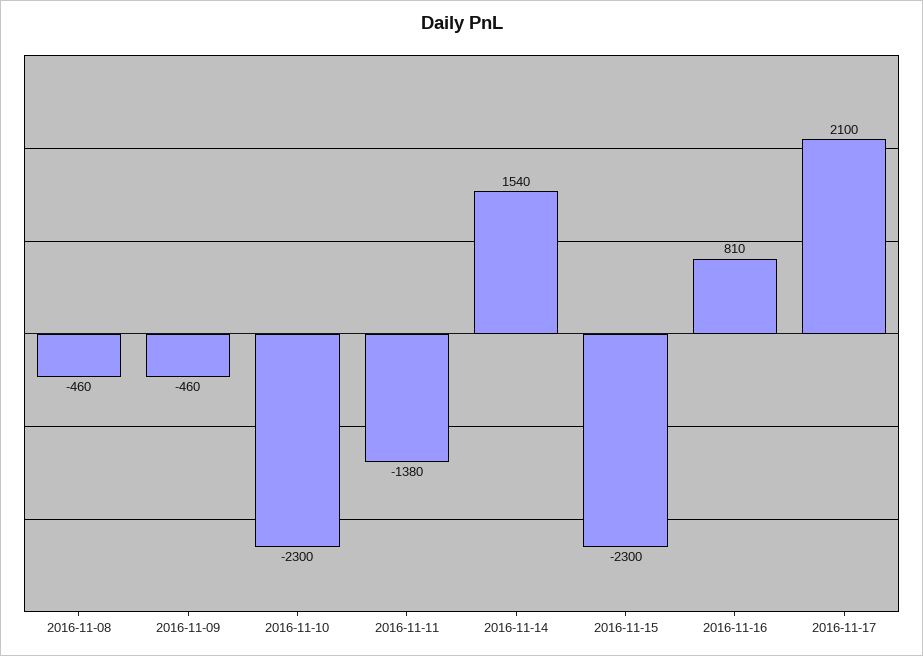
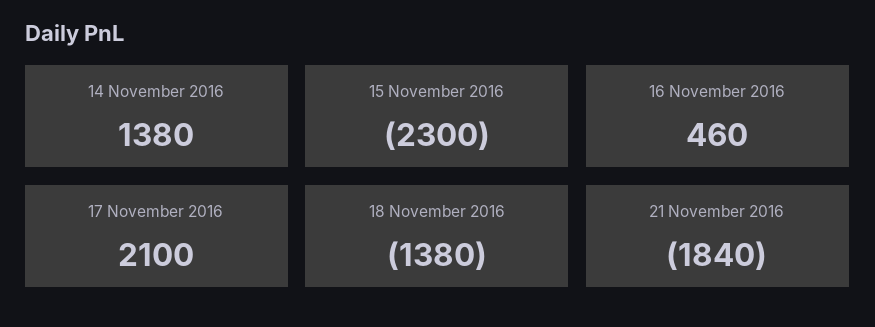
2016-11-08: -460 -> none
2016-11-09: -460 -> none
2016-11-10: -2300 -> none
2016-11-11: -1380 -> none
2016-11-14: 1540 -> 1380
2016-11-16: 810 -> 460
18 November 2016: none -> -1380
21 November 2016: none -> -1840

